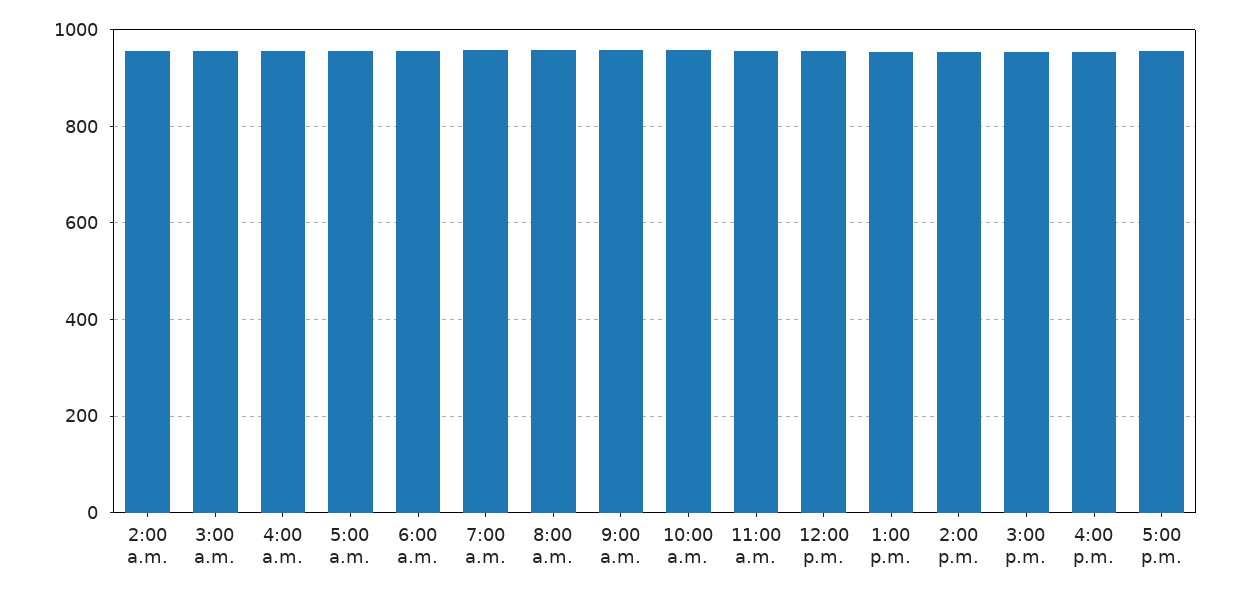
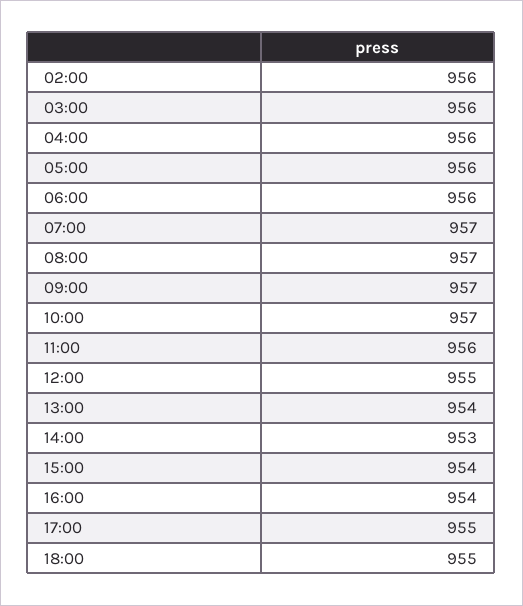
18:00: none -> 955

